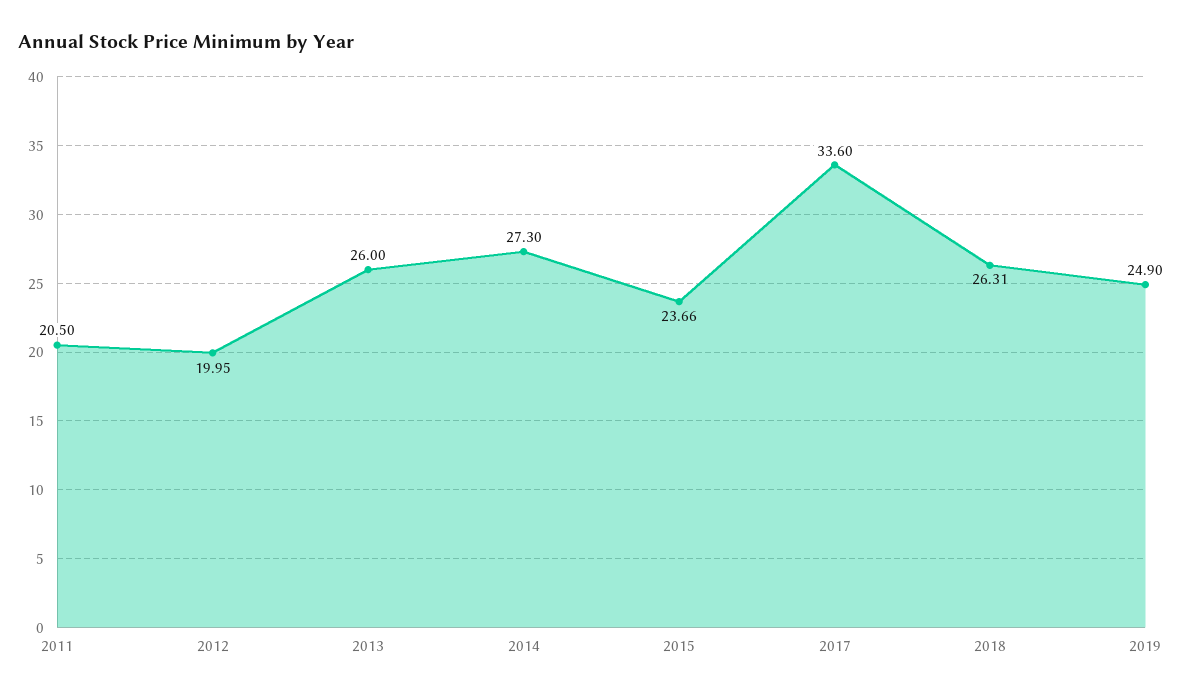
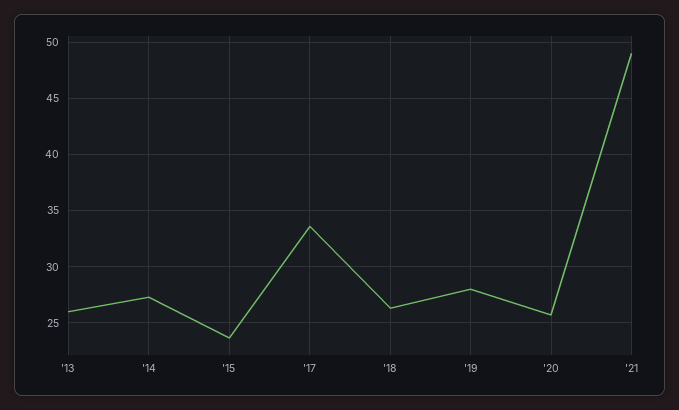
2011: 20.5 -> none
2012: 19.95 -> none
2019: 24.9 -> 28
'20: none -> 26
'21: none -> 49

